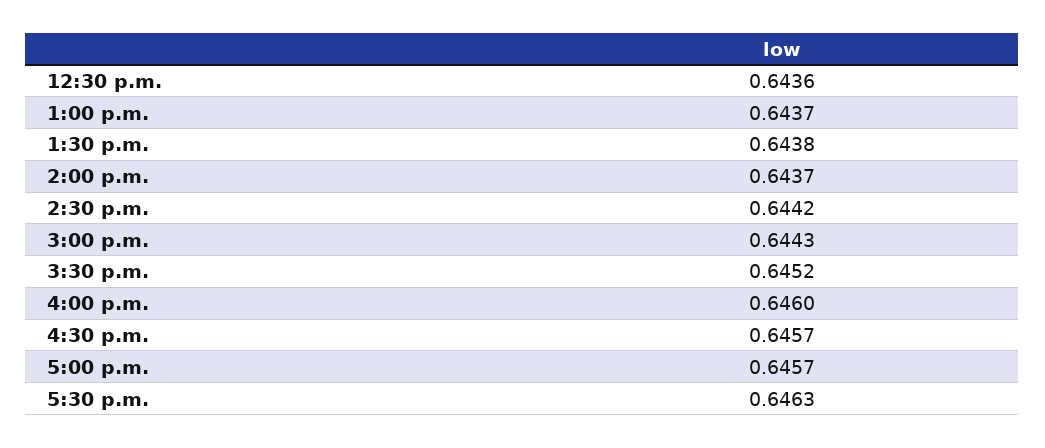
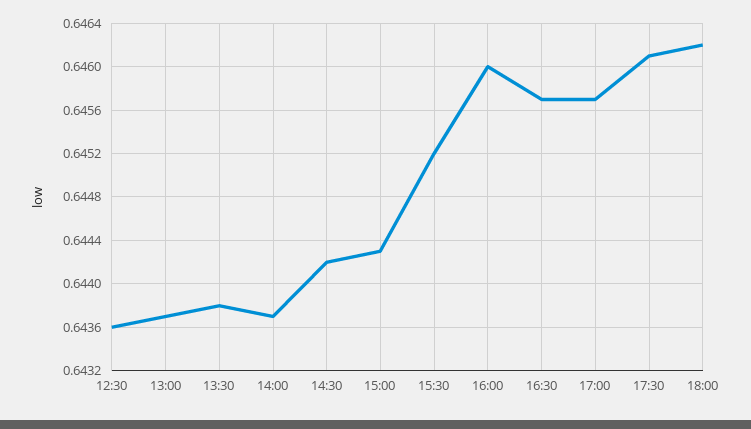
5:30 p.m.: 0.6463 -> 0.6461
18:00: none -> 0.6462

